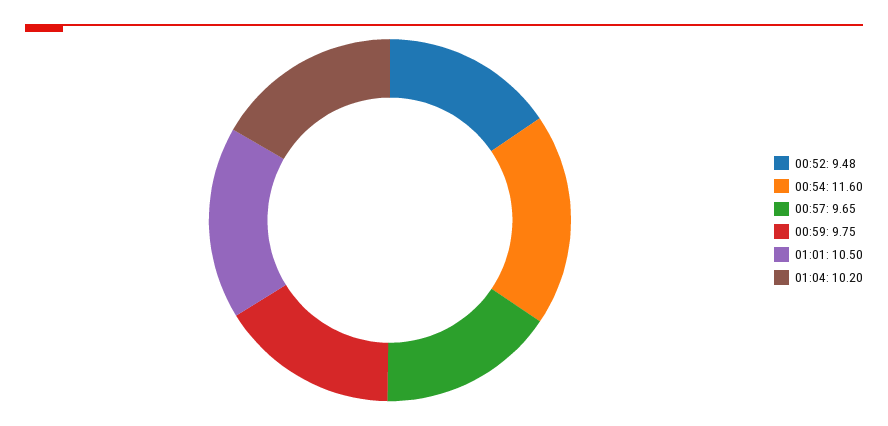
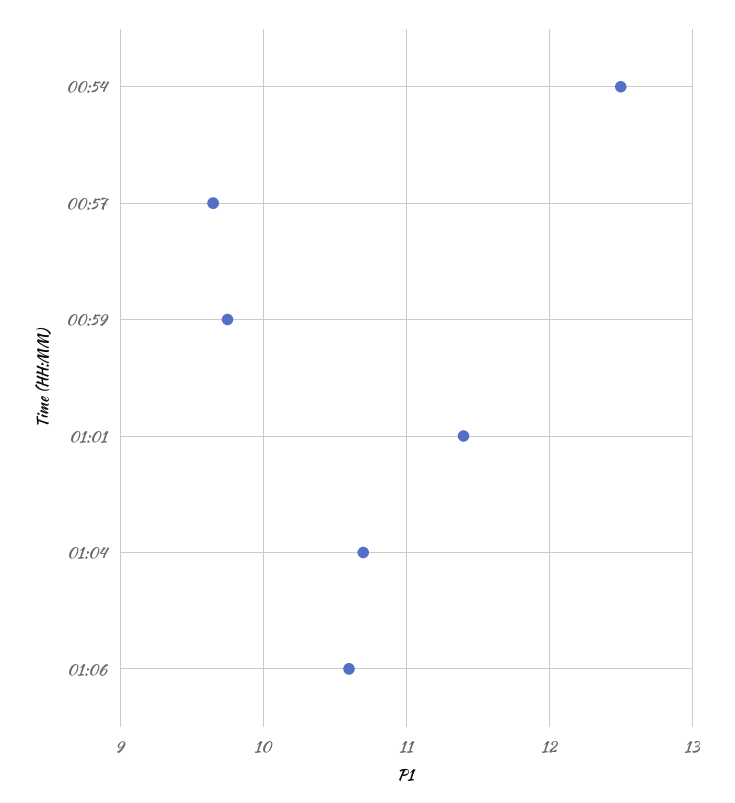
00:52: 9.48 -> none
00:54: 11.6 -> 12.5
01:01: 10.5 -> 11.4
01:04: 10.2 -> 10.7
01:06: none -> 10.6

